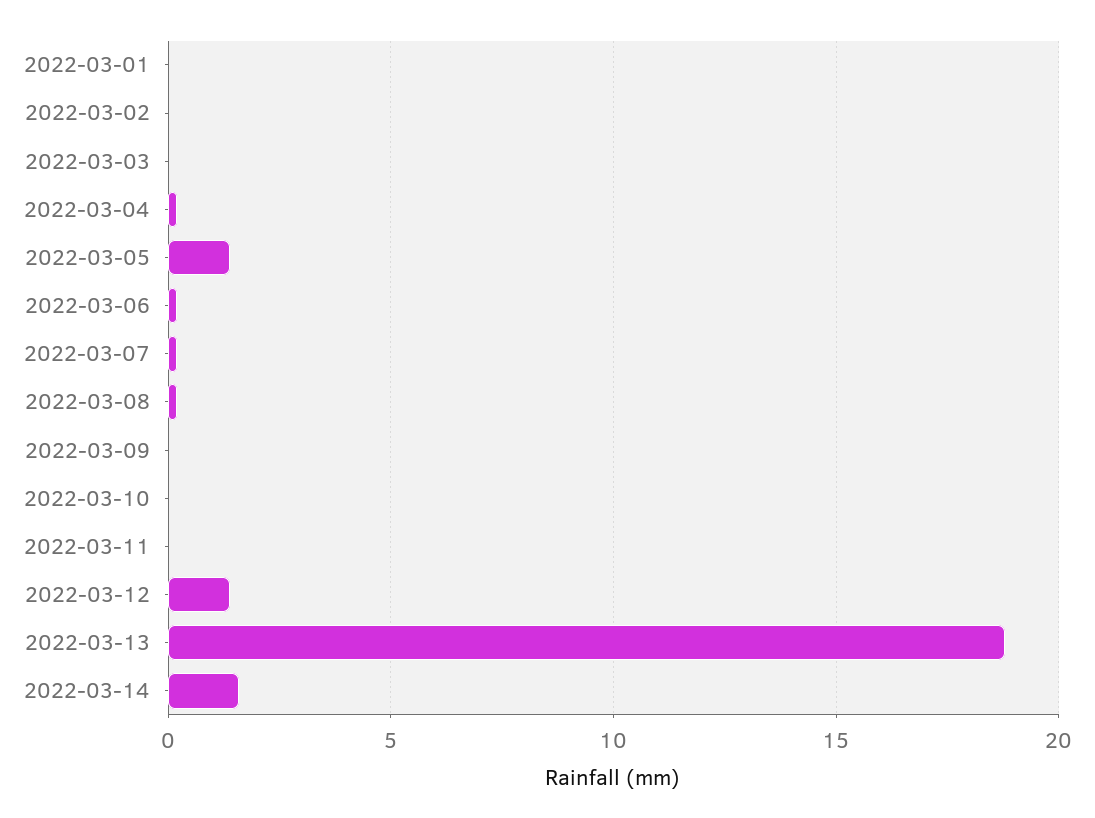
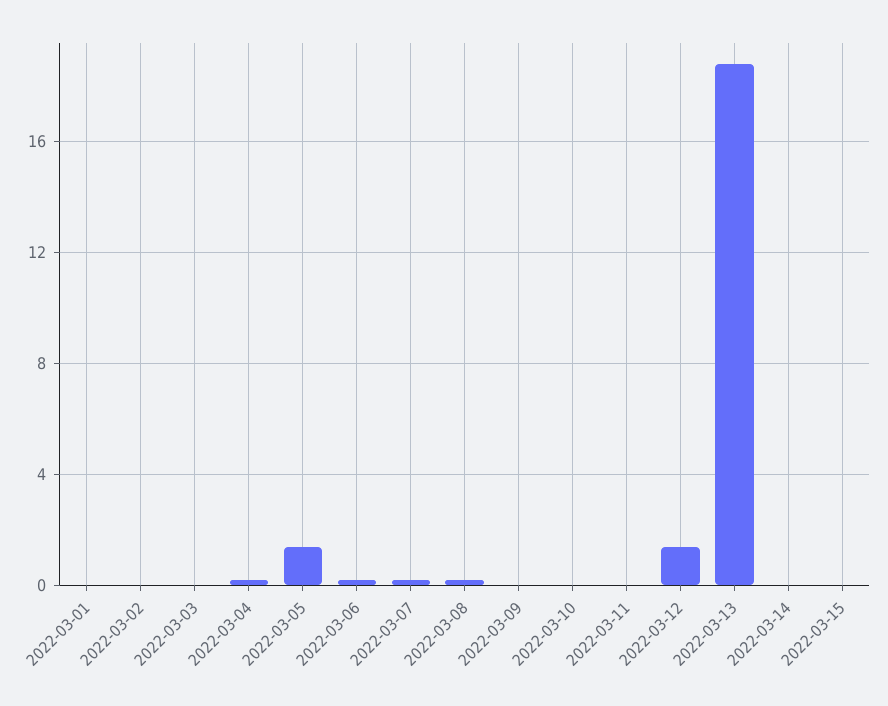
2022-03-14: 1.5 -> 0
2022-03-15: none -> 0

